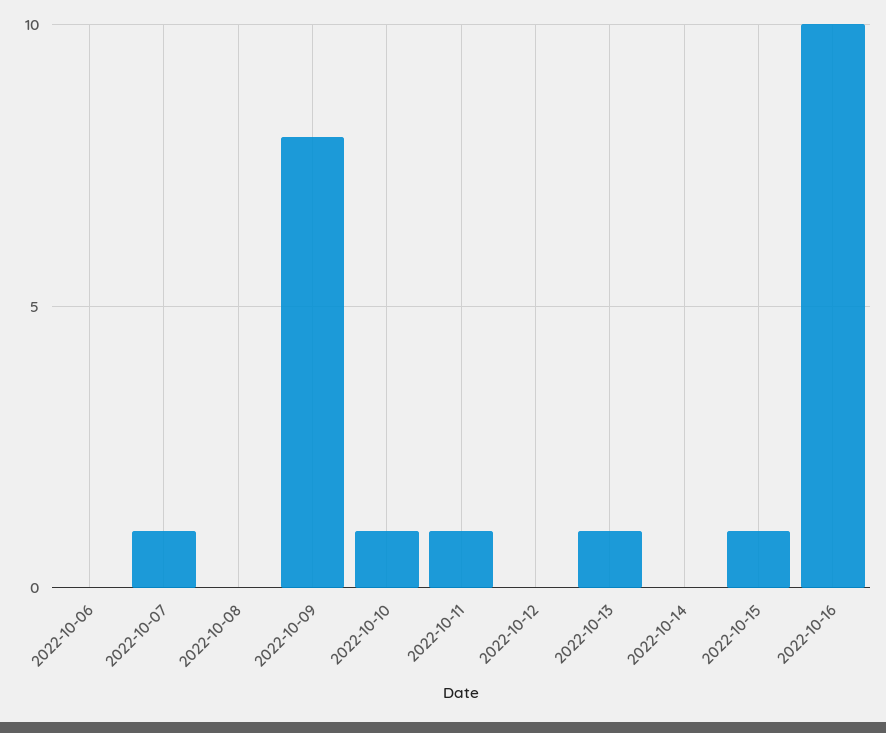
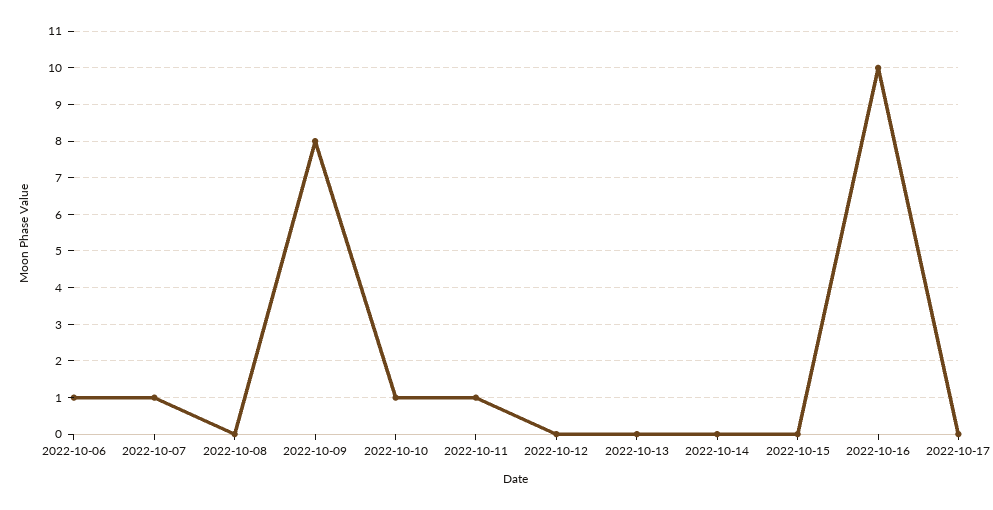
2022-10-06: 0 -> 1
2022-10-13: 1 -> 0
2022-10-15: 1 -> 0
2022-10-17: none -> 0

